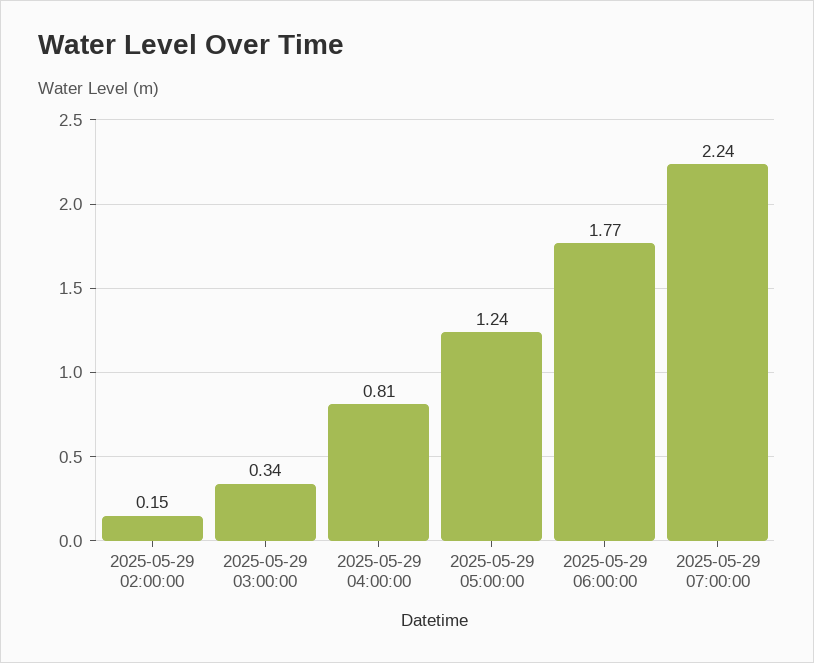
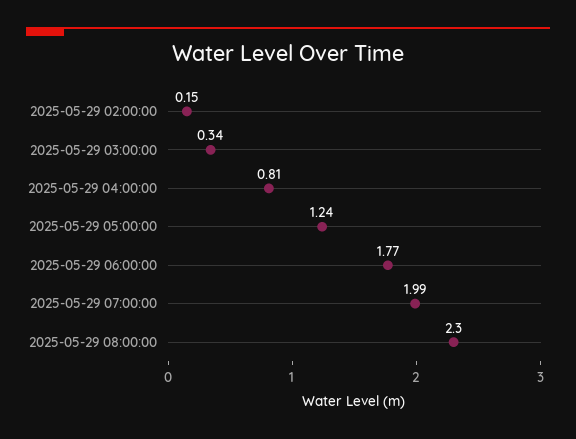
2025-05-29 07:00:00: 2.24 -> 1.99
2025-05-29 08:00:00: none -> 2.3

